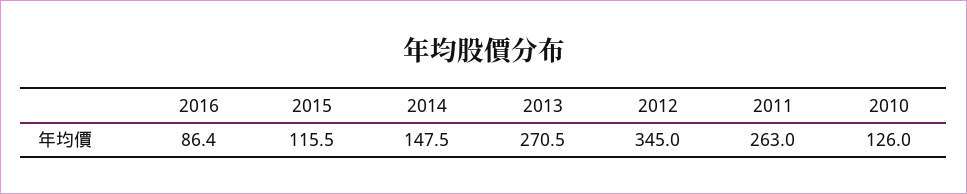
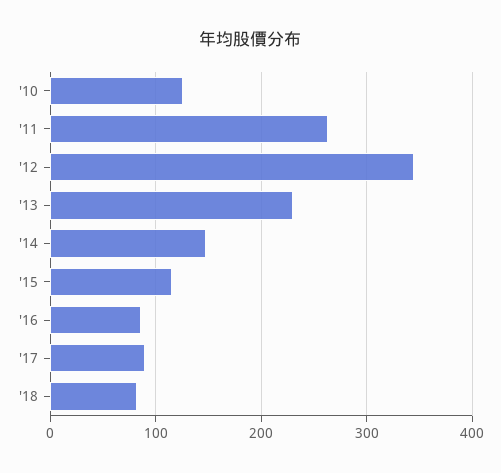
2013: 270.5 -> 230
'17: none -> 90
'18: none -> 80

